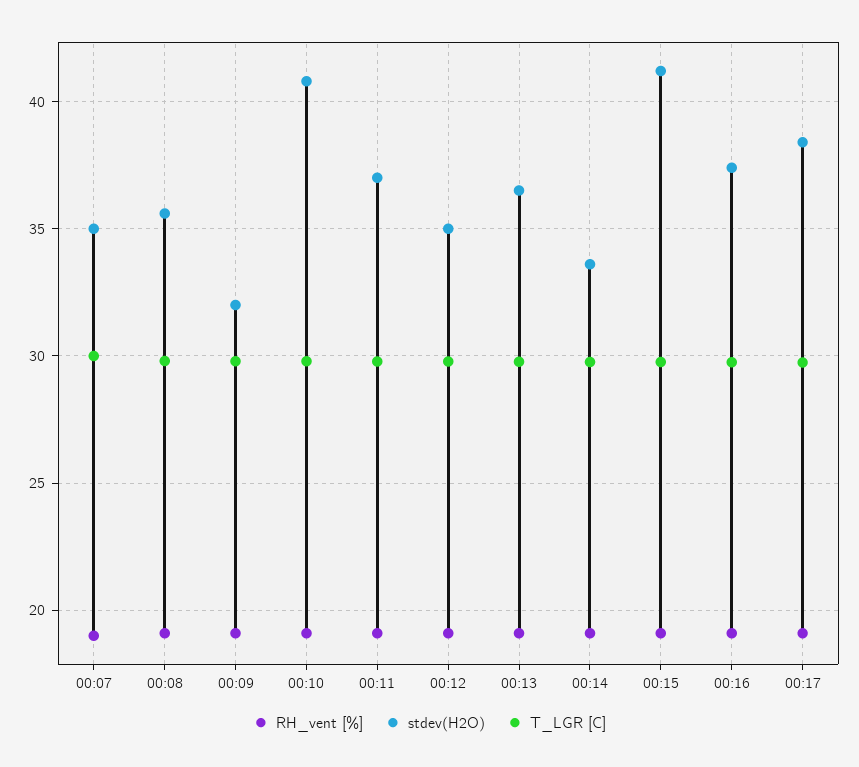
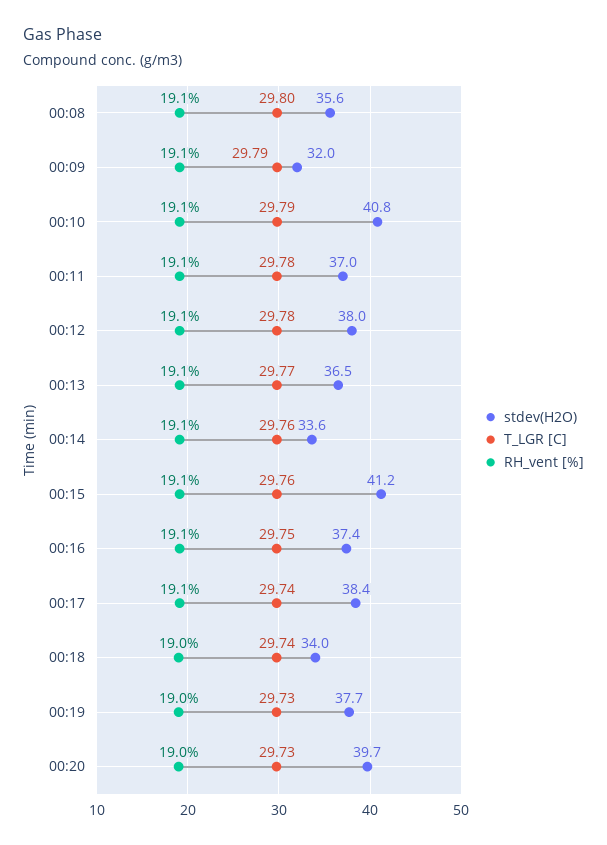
RH_vent [%], 00:07: 19 -> none
stdev(H2O), 00:07: 35 -> none
T_LGR [C], 00:07: 30 -> none
stdev(H2O), 00:12: 35 -> 38
stdev(H2O), 00:18: none -> 34
T_LGR [C], 00:18: none -> 29.74
RH_vent [%], 00:18: none -> 19
stdev(H2O), 00:19: none -> 37.7
T_LGR [C], 00:19: none -> 29.73
RH_vent [%], 00:19: none -> 19
stdev(H2O), 00:20: none -> 39.7
T_LGR [C], 00:20: none -> 29.73
RH_vent [%], 00:20: none -> 19

